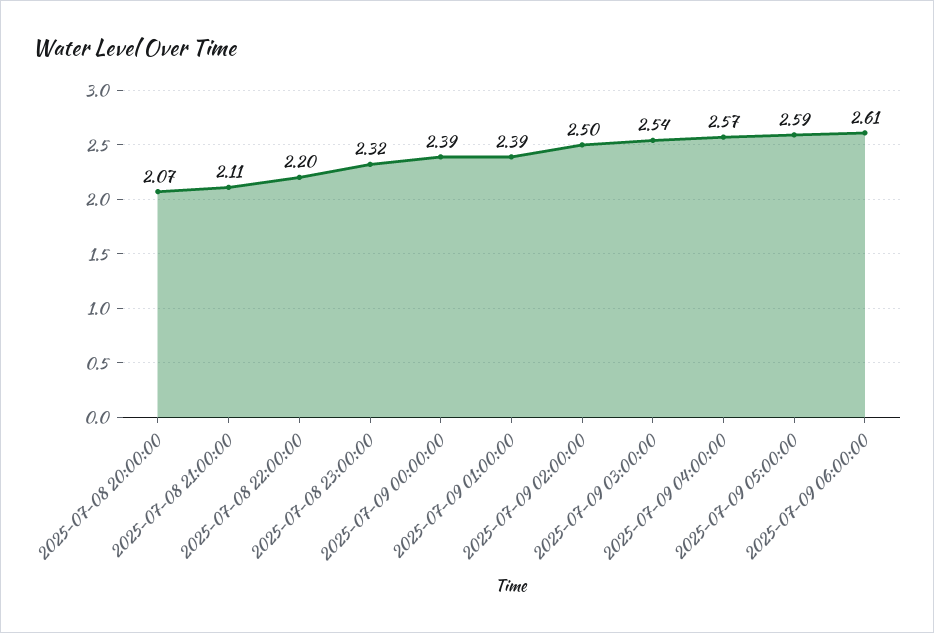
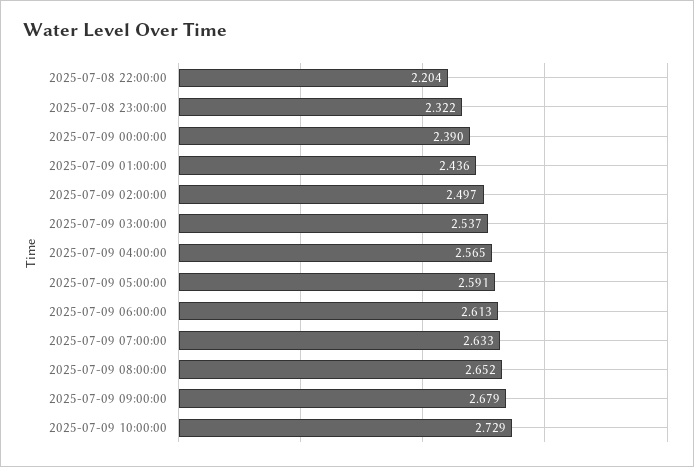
2025-07-08 20:00:00: 2.07 -> none
2025-07-08 21:00:00: 2.11 -> none
2025-07-09 01:00:00: 2.39 -> 2.436
2025-07-09 07:00:00: none -> 2.633
2025-07-09 08:00:00: none -> 2.652
2025-07-09 09:00:00: none -> 2.679
2025-07-09 10:00:00: none -> 2.729

